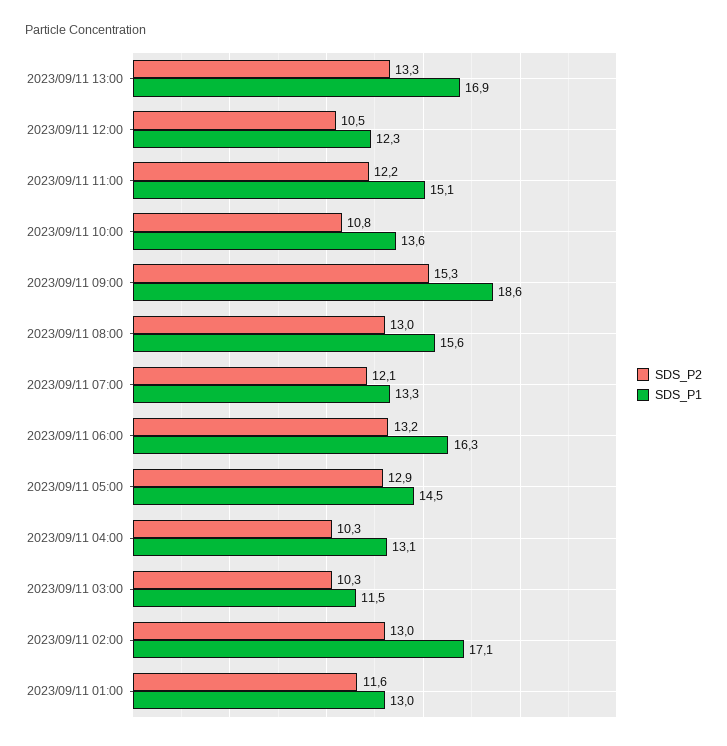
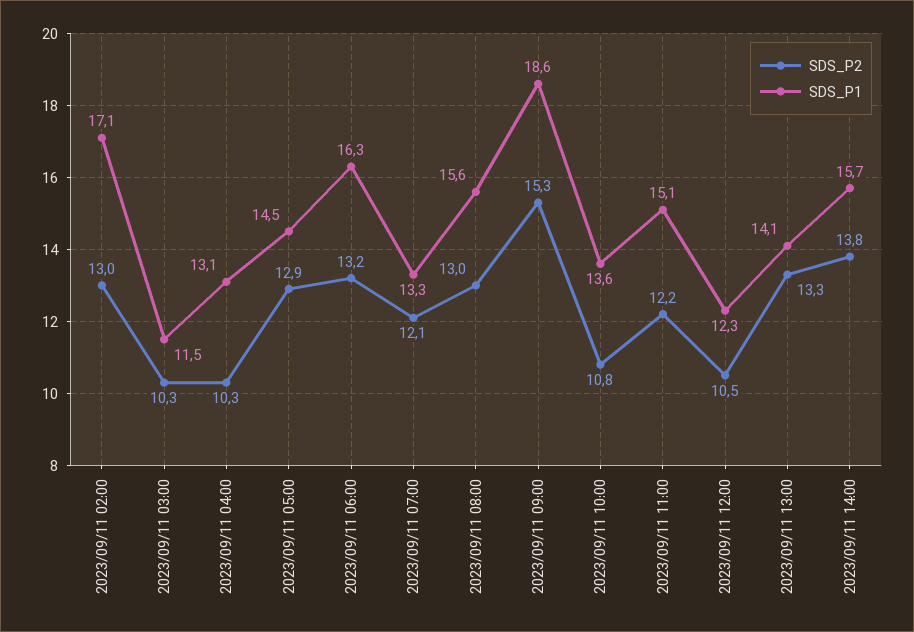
SDS_P1, 2023/09/11 13:00: 16.9 -> 14.1
SDS_P2, 2023/09/11 01:00: 11.6 -> none
SDS_P1, 2023/09/11 01:00: 13 -> none
SDS_P2, 2023/09/11 14:00: none -> 13.8
SDS_P1, 2023/09/11 14:00: none -> 15.7

